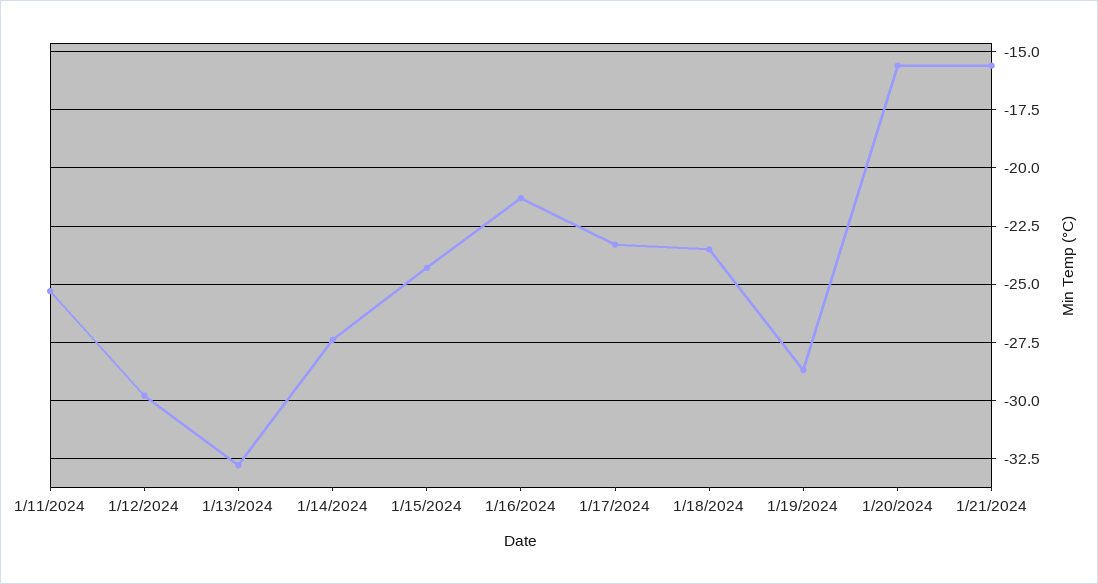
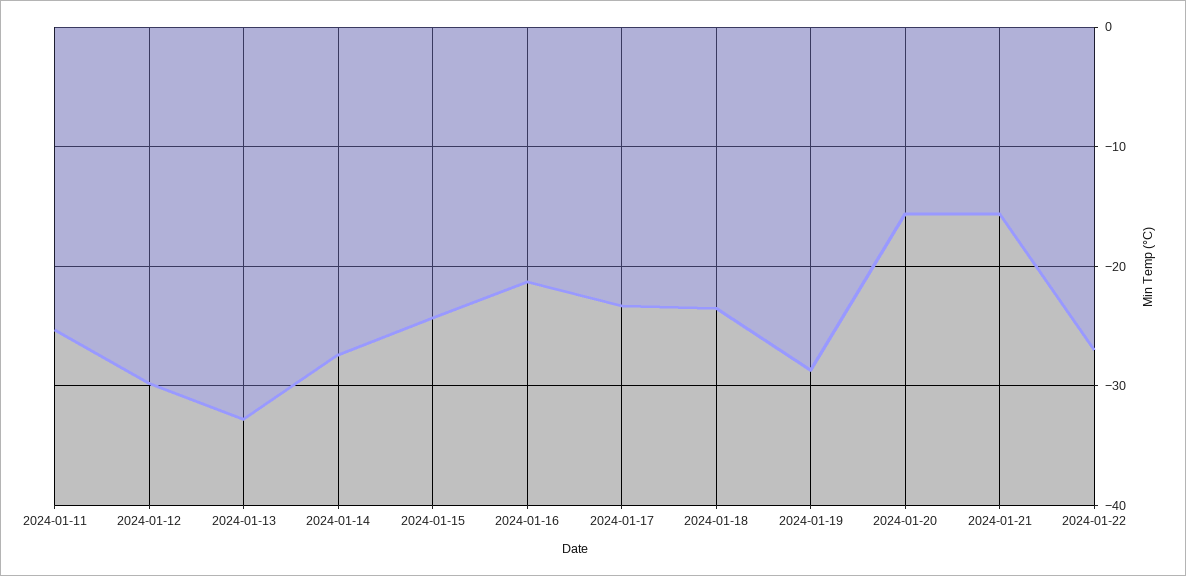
2024-01-22: none -> -27

